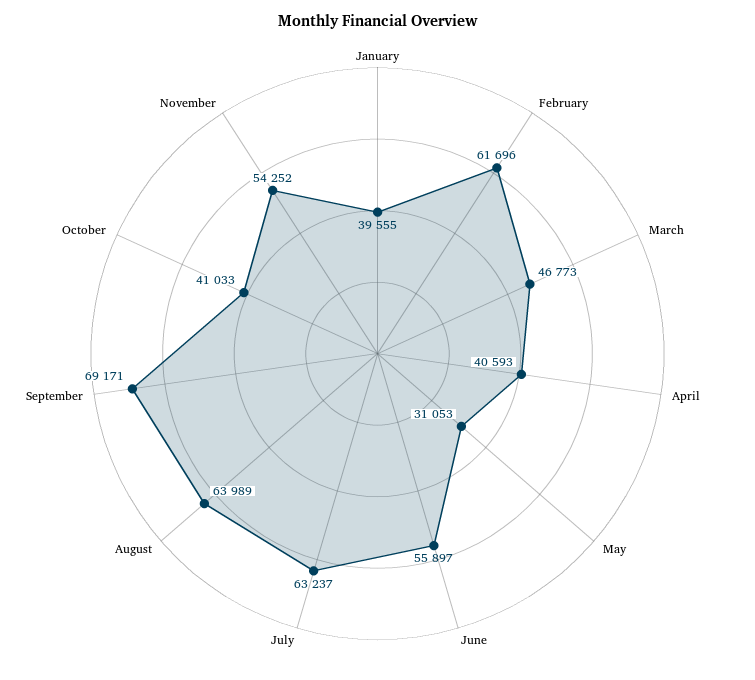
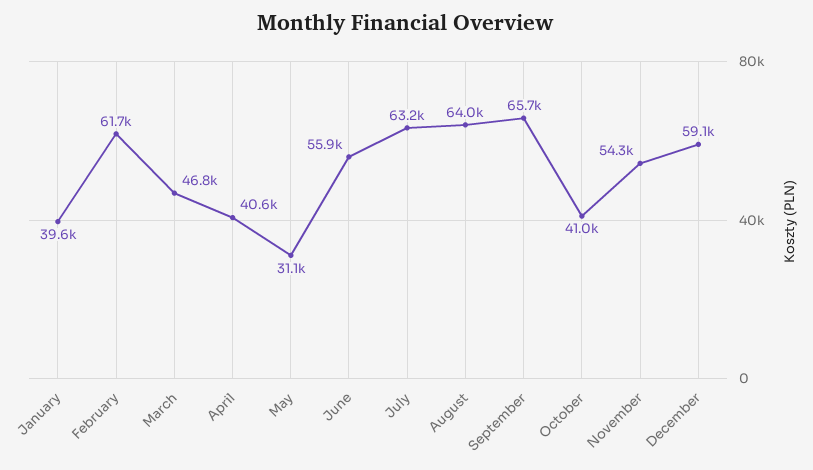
September: 69171 -> 65700
December: none -> 59100

